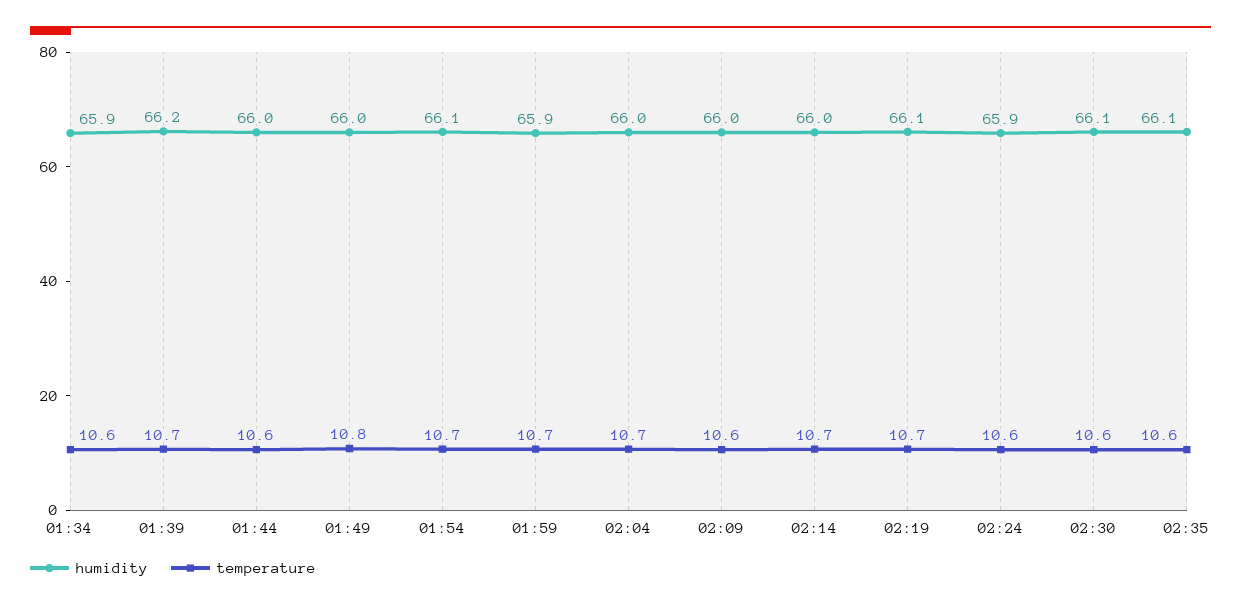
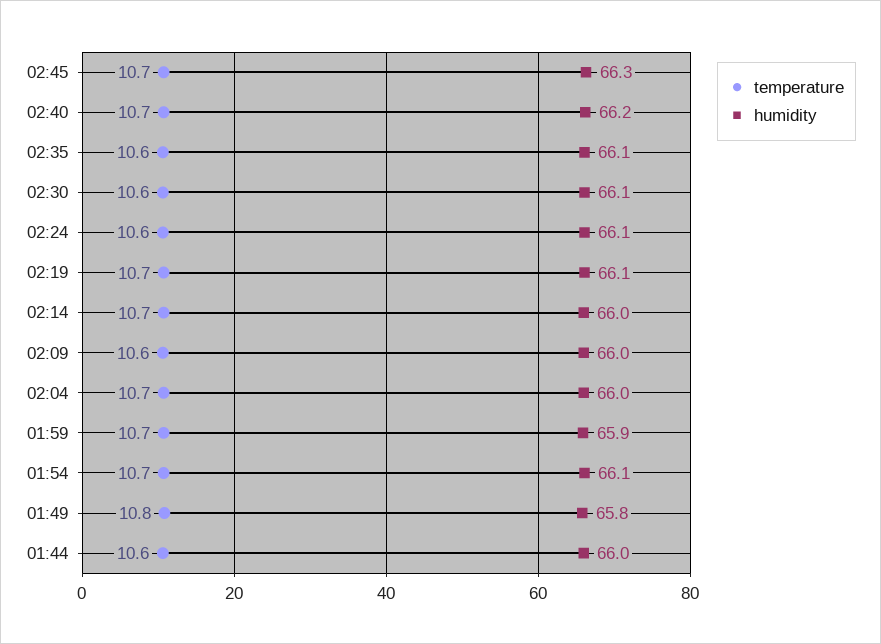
humidity, 01:34: 65.9 -> none
temperature, 01:34: 10.6 -> none
humidity, 01:39: 66.2 -> none
temperature, 01:39: 10.7 -> none
humidity, 01:49: 66 -> 65.8
humidity, 02:24: 65.9 -> 66.1
temperature, 02:45: none -> 10.7
humidity, 02:45: none -> 66.3
temperature, 02:40: none -> 10.7
humidity, 02:40: none -> 66.2

